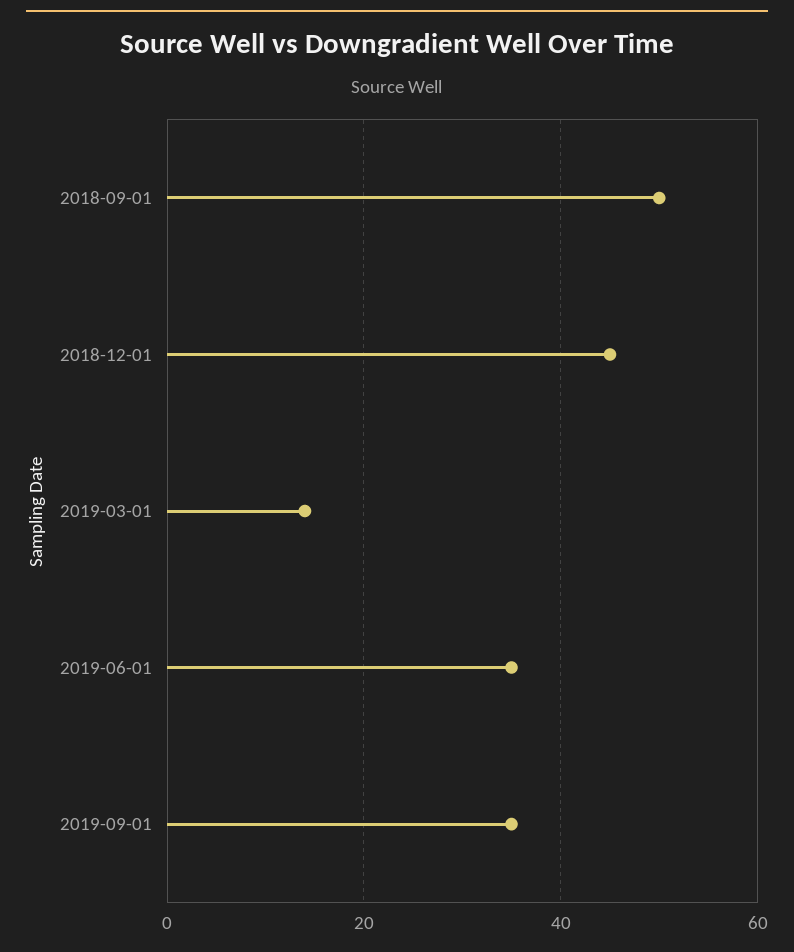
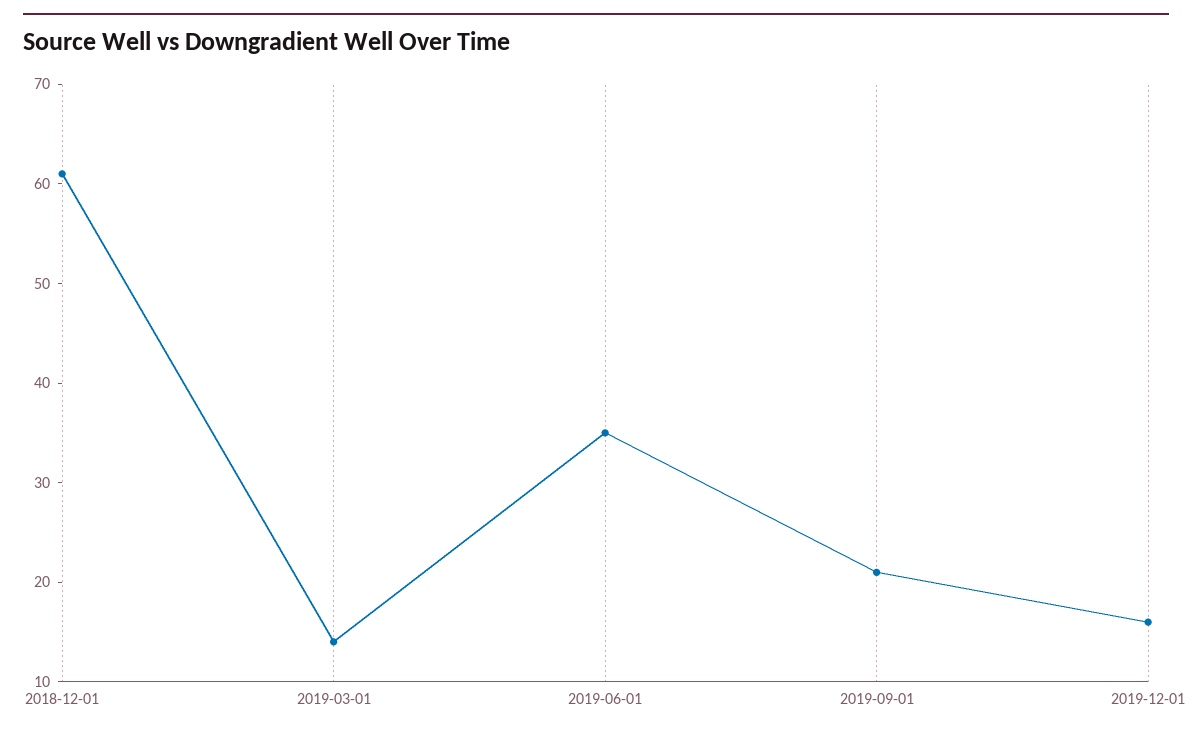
2018-09-01: 50 -> none
2018-12-01: 45 -> 61
2019-09-01: 35 -> 21
2019-12-01: none -> 16

